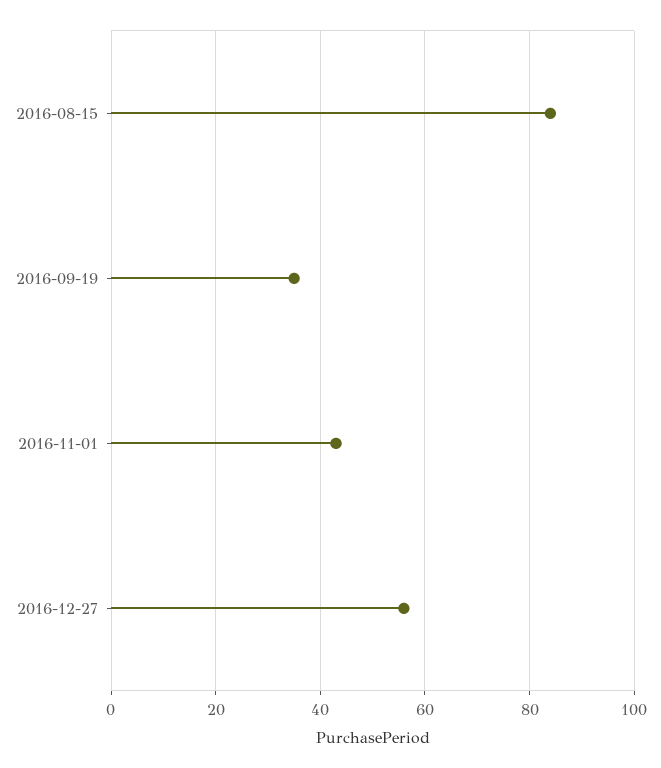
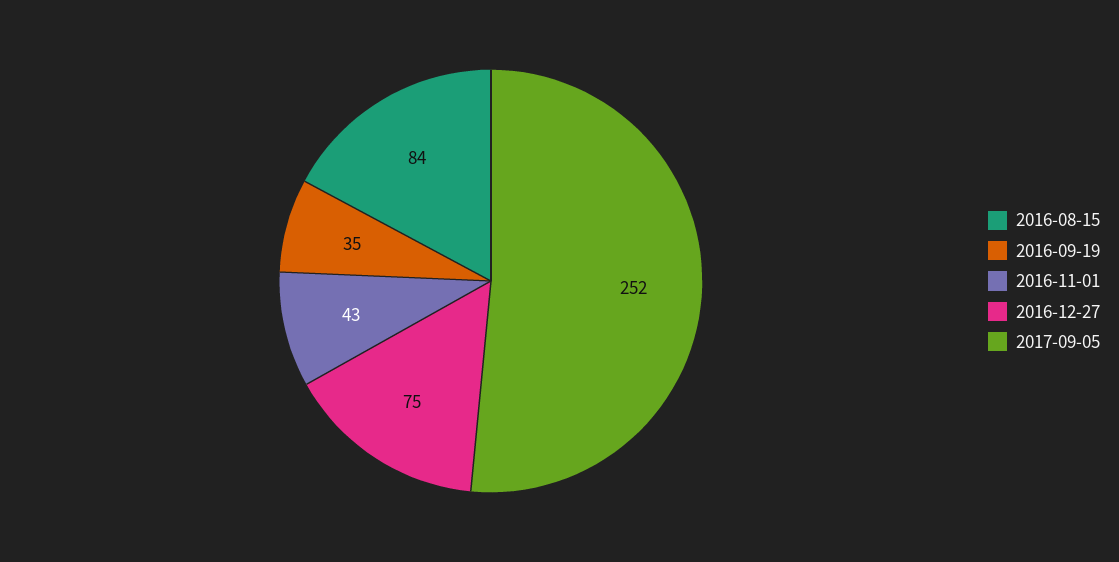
2016-12-27: 55 -> 75
2017-09-05: none -> 252

